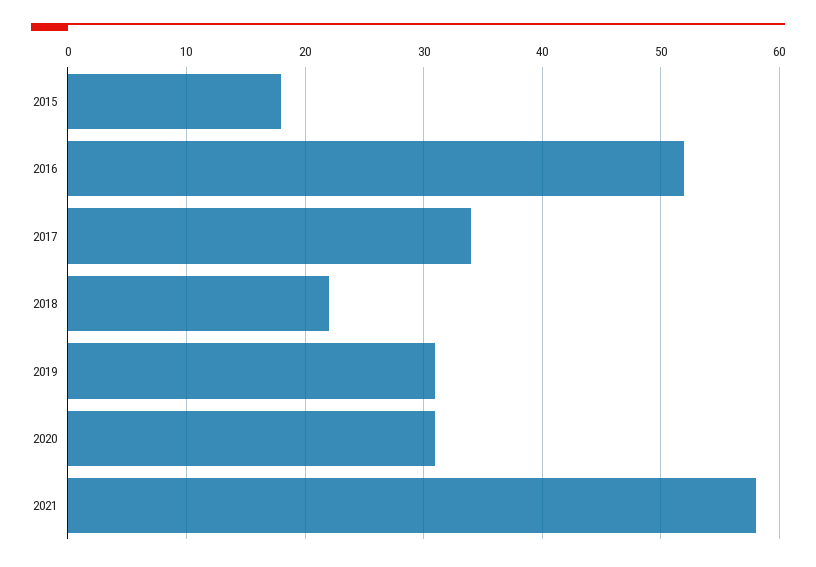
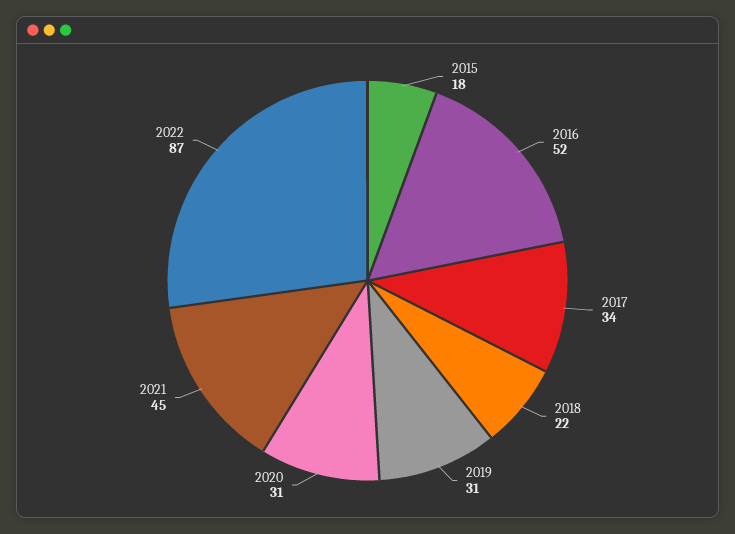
2021: 58 -> 45
2022: none -> 87

